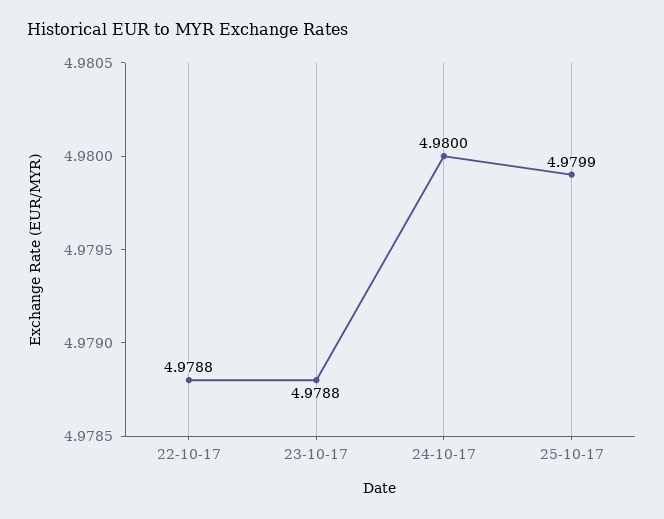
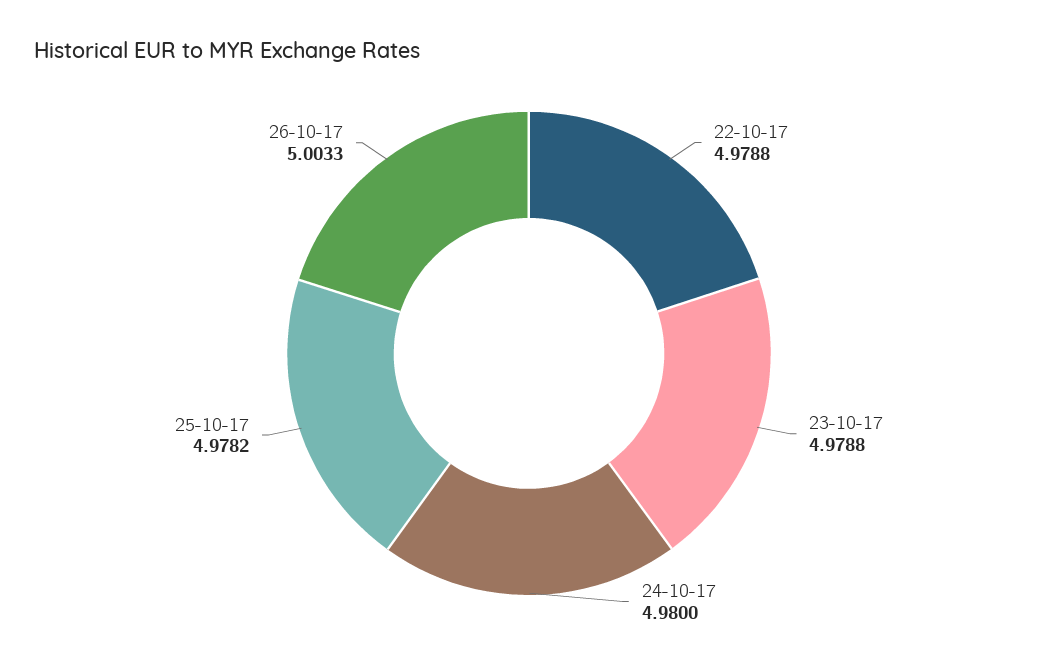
25-10-17: 4.9799 -> 4.9782
26-10-17: none -> 5.0033

